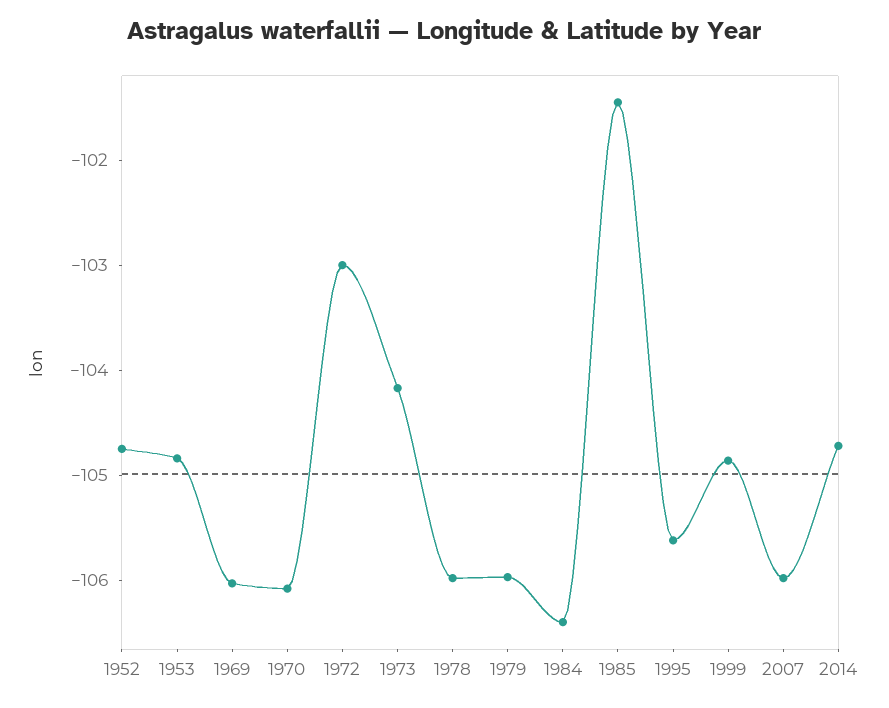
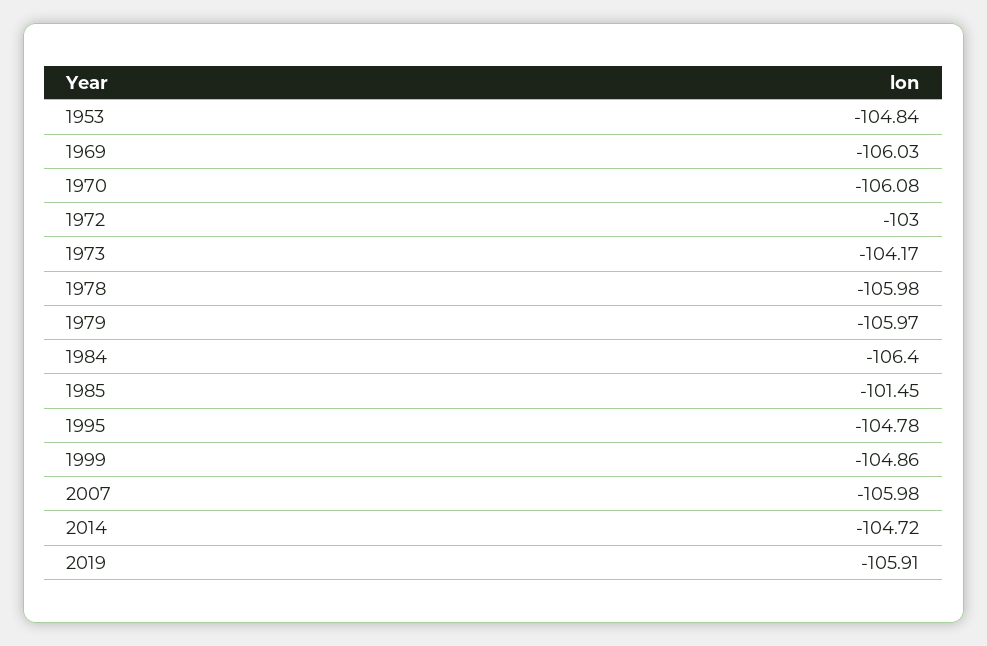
1952: -104.8 -> none
1995: -105.6 -> -104.78
2019: none -> -105.91

